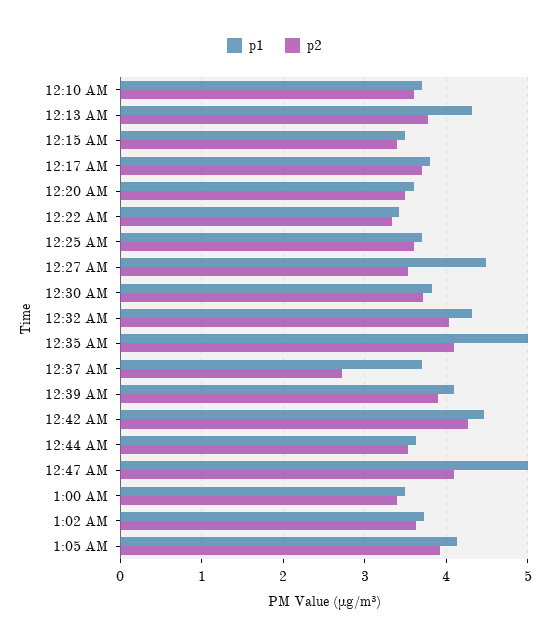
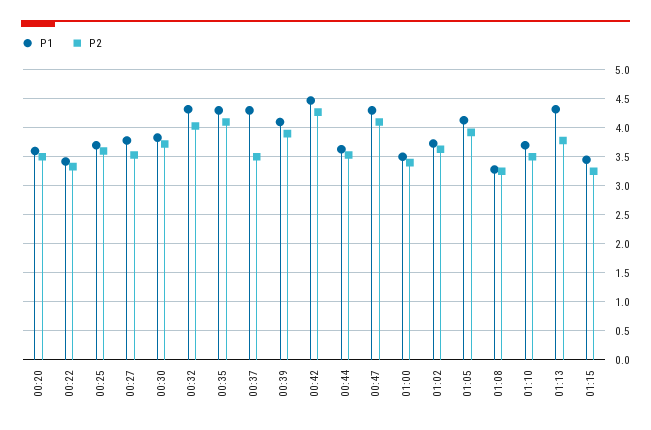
p1, 12:10 AM: 3.7 -> none
p2, 12:10 AM: 3.6 -> none
p1, 12:13 AM: 4.3 -> none
p2, 12:13 AM: 3.8 -> none
p1, 12:15 AM: 3.5 -> none
p2, 12:15 AM: 3.4 -> none
p1, 12:17 AM: 3.8 -> none
p2, 12:17 AM: 3.7 -> none
p1, 12:27 AM: 4.5 -> 3.75
p1, 12:35 AM: 5 -> 4.25
p1, 12:37 AM: 3.7 -> 4.25
p2, 12:37 AM: 2.7 -> 3.5
p1, 12:47 AM: 5 -> 4.25
p1, 01:08: none -> 3.25
p2, 01:08: none -> 3.25
p1, 01:10: none -> 3.75
p2, 01:10: none -> 3.5
p1, 01:13: none -> 4.25
p2, 01:13: none -> 3.75
p1, 01:15: none -> 3.5
p2, 01:15: none -> 3.25

